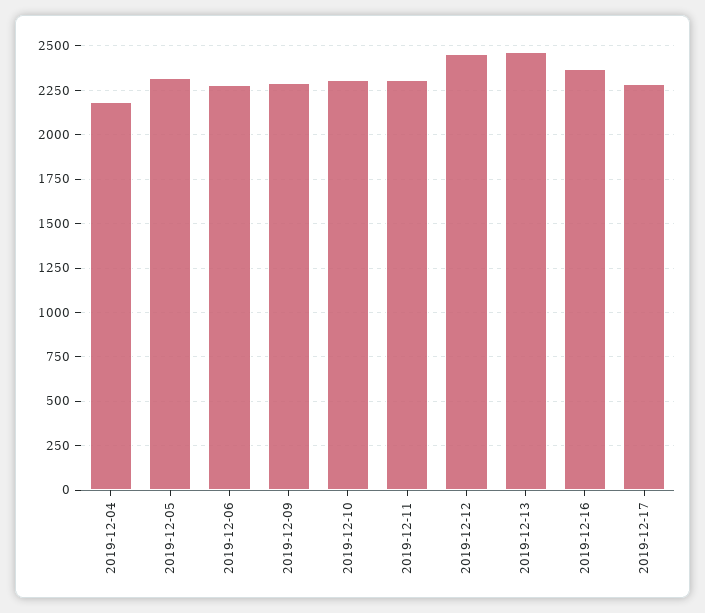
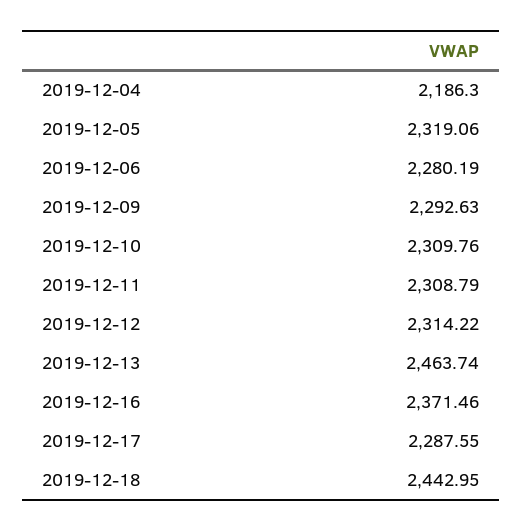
2019-12-12: 2450 -> 2314.22
2019-12-18: none -> 2442.95

